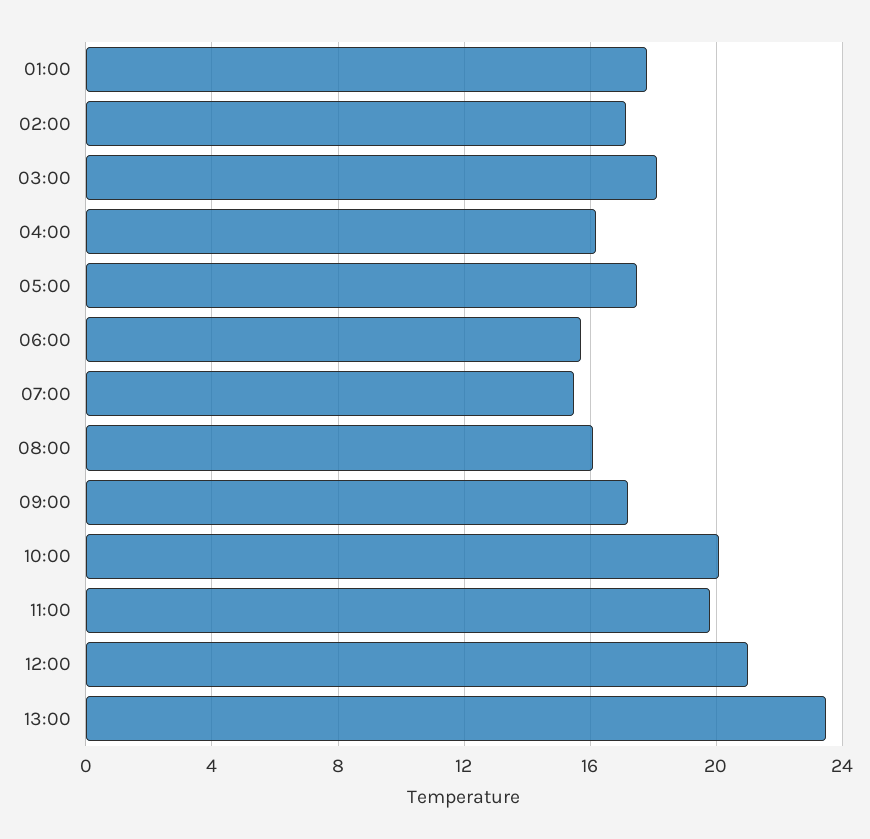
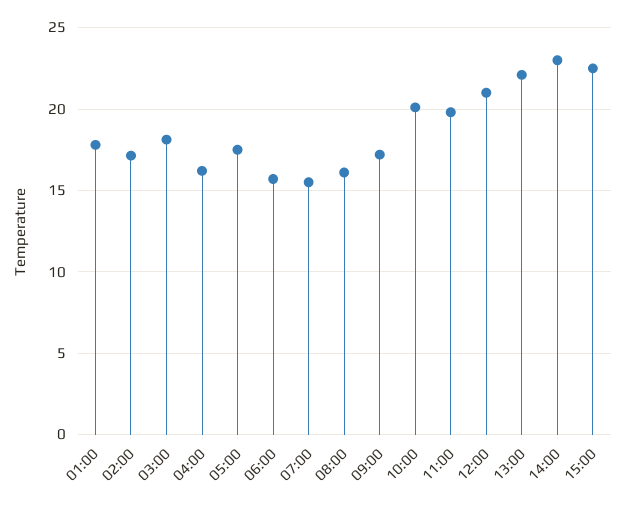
13:00: 23.5 -> 22
14:00: none -> 23
15:00: none -> 22.5

